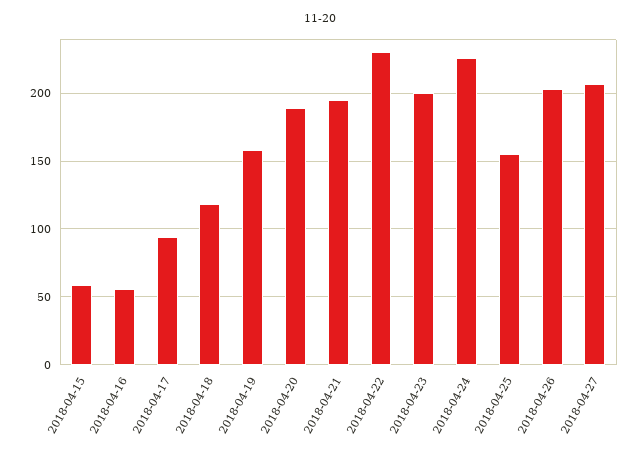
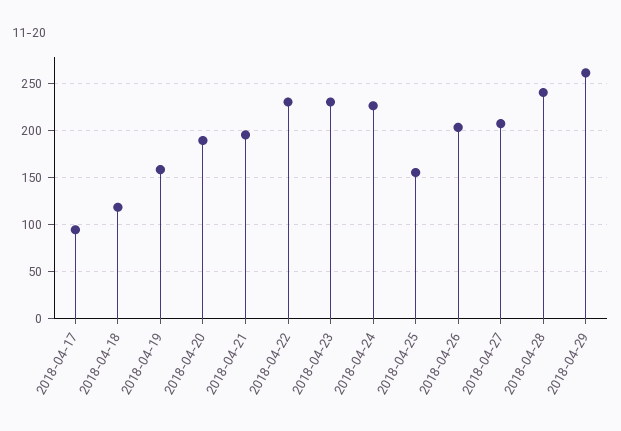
2018-04-15: 60 -> none
2018-04-16: 55 -> none
2018-04-23: 200 -> 230
2018-04-28: none -> 240
2018-04-29: none -> 260

